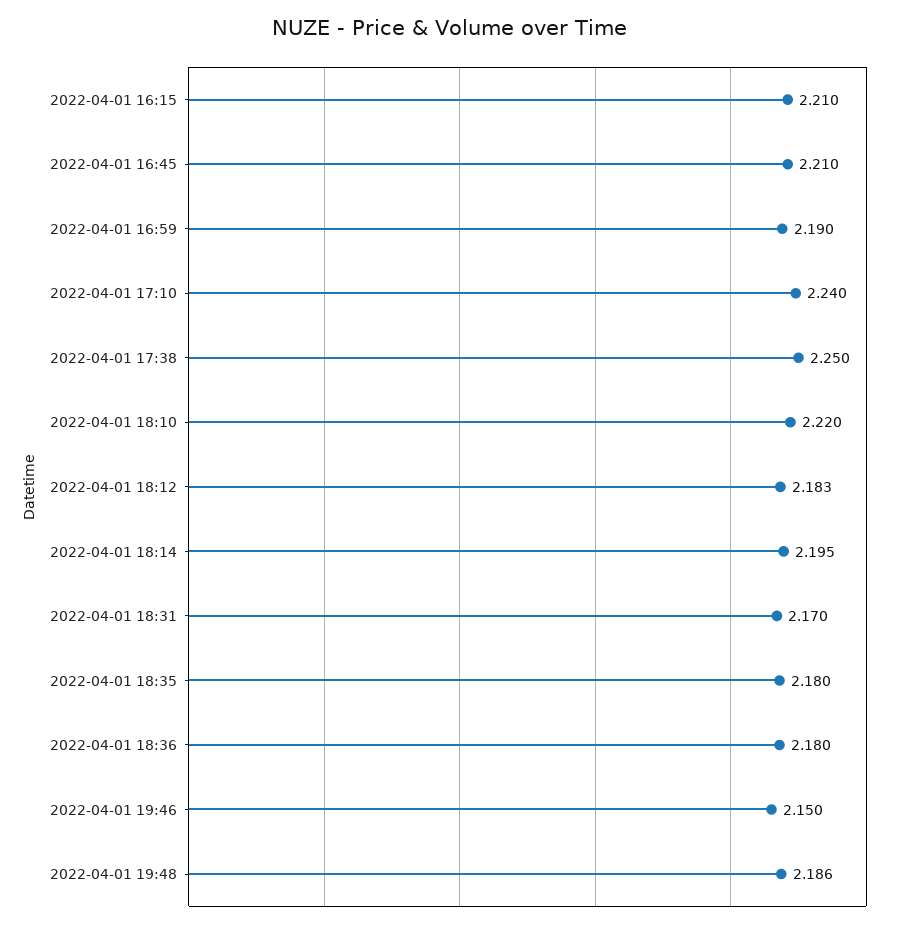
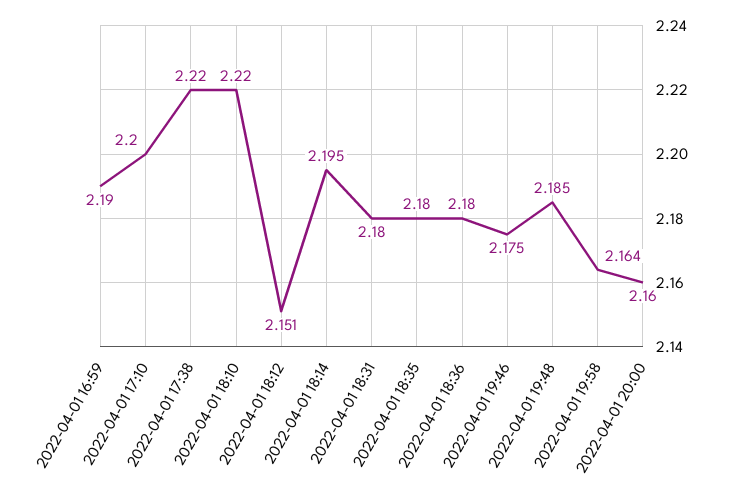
2022-04-01 16:15: 2.21 -> none
2022-04-01 16:45: 2.21 -> none
2022-04-01 17:10: 2.24 -> 2.2
2022-04-01 17:38: 2.25 -> 2.22
2022-04-01 18:12: 2.183 -> 2.151
2022-04-01 18:31: 2.17 -> 2.18
2022-04-01 19:46: 2.15 -> 2.175
2022-04-01 19:48: 2.186 -> 2.185
2022-04-01 19:58: none -> 2.164
2022-04-01 20:00: none -> 2.16

